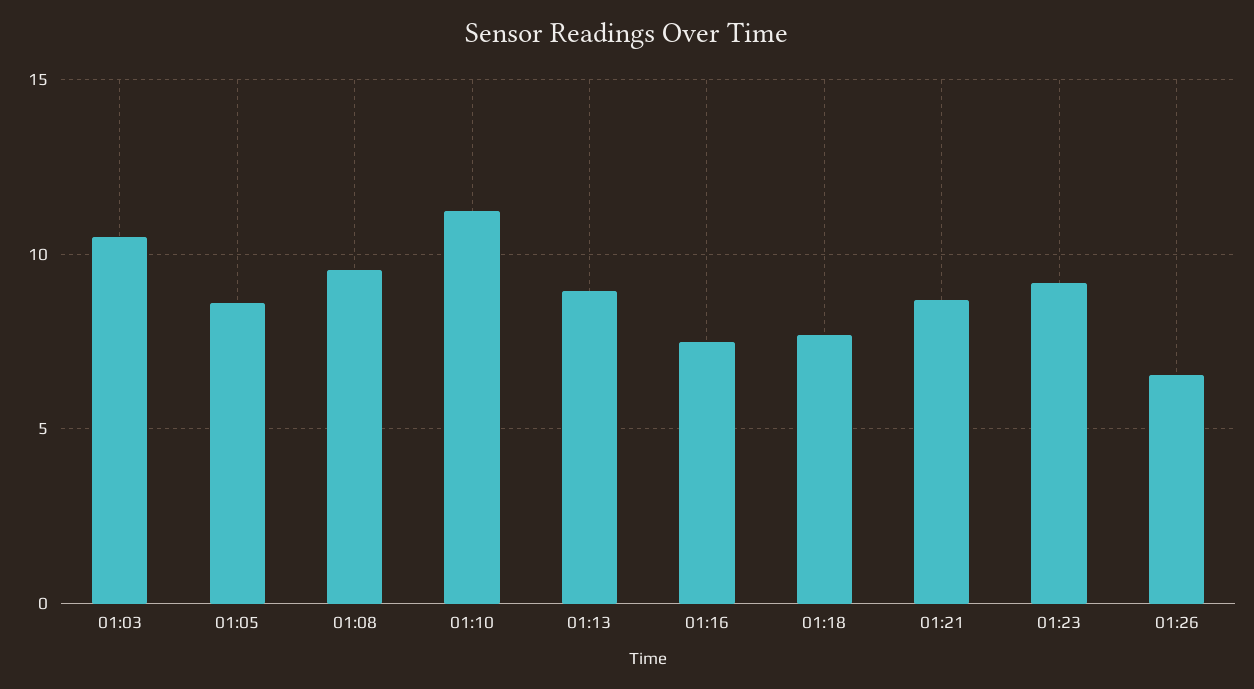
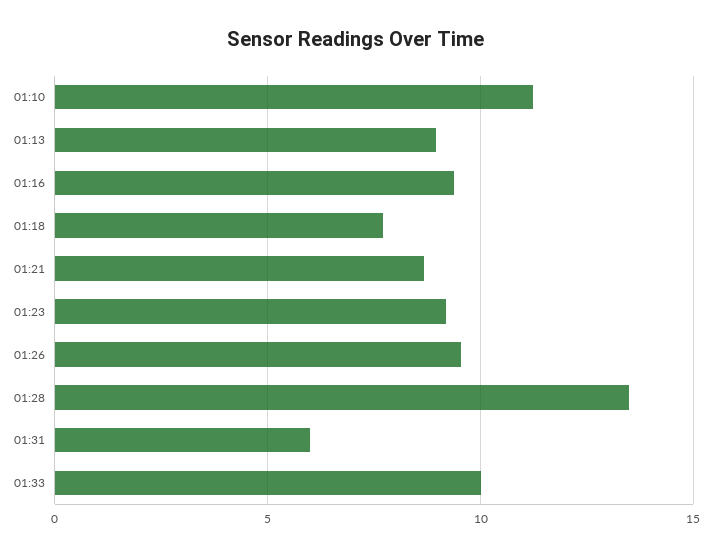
01:03: 10.5 -> none
01:05: 8.5 -> none
01:08: 9.5 -> none
01:16: 7.5 -> 9.5
01:26: 6.5 -> 9.5
01:28: none -> 13.5
01:31: none -> 6
01:33: none -> 10

